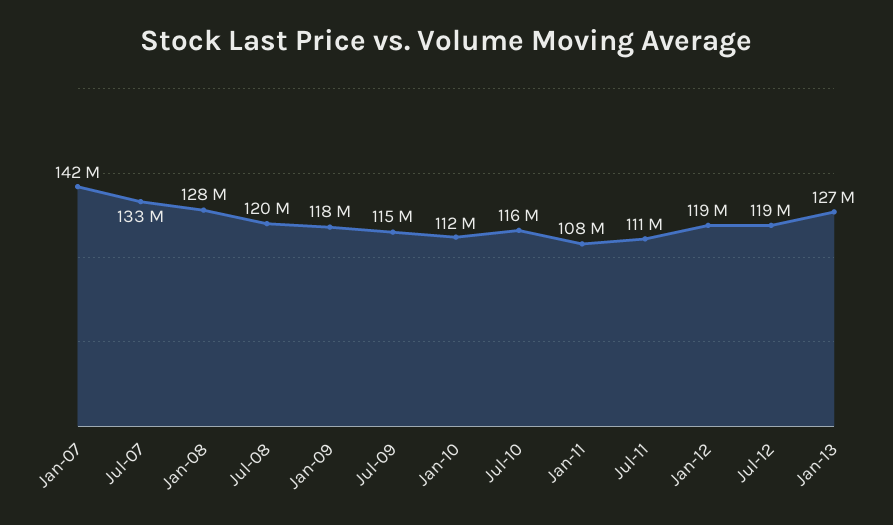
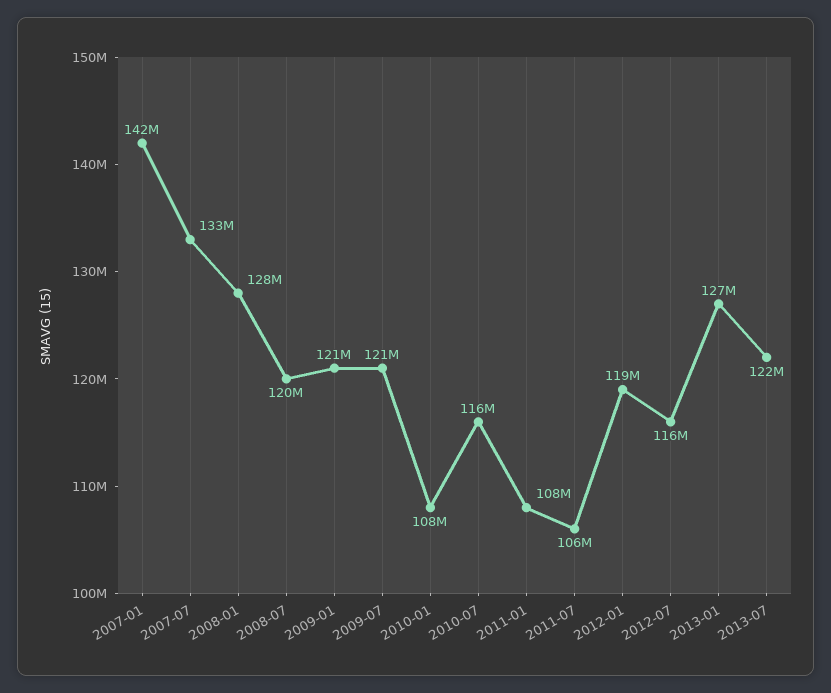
Jan-09: 118000000 -> 121000000
Jul-09: 115000000 -> 121000000
Jan-10: 112000000 -> 108000000
Jul-11: 111000000 -> 106000000
Jul-12: 119000000 -> 116000000
2013-07: none -> 122000000

